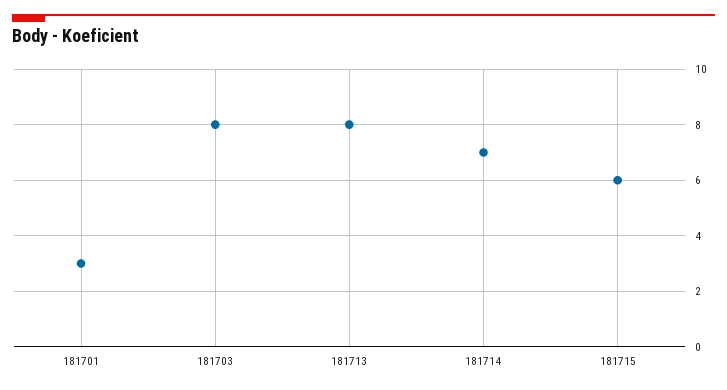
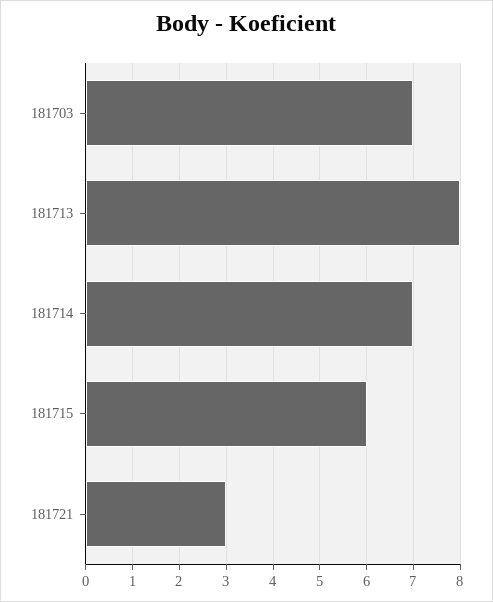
181701: 3 -> none
181703: 8 -> 7
181721: none -> 3

